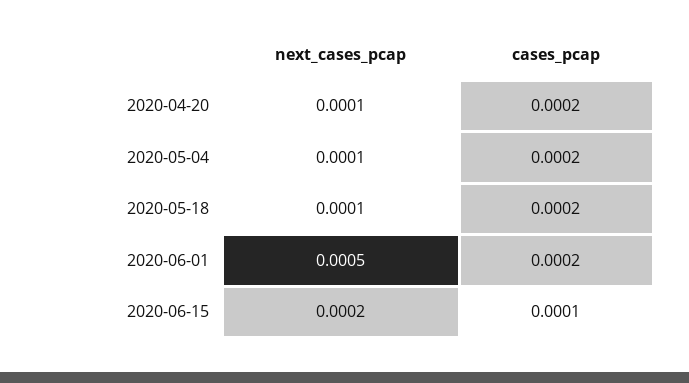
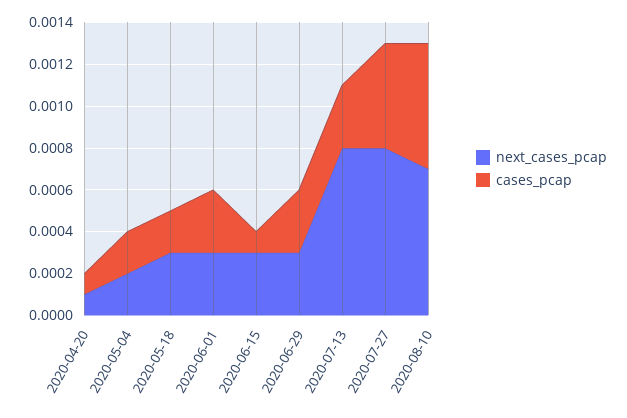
cases_pcap, 2020-04-20: 0.0002 -> 0.0001
next_cases_pcap, 2020-05-04: 0.0001 -> 0.0002
next_cases_pcap, 2020-05-18: 0.0001 -> 0.0003
next_cases_pcap, 2020-06-01: 0.0005 -> 0.0003
cases_pcap, 2020-06-01: 0.0002 -> 0.0003
next_cases_pcap, 2020-06-15: 0.0002 -> 0.0003
next_cases_pcap, 2020-06-29: none -> 0.0003
cases_pcap, 2020-06-29: none -> 0.0003
next_cases_pcap, 2020-07-13: none -> 0.0008
cases_pcap, 2020-07-13: none -> 0.0003
next_cases_pcap, 2020-07-27: none -> 0.0008
cases_pcap, 2020-07-27: none -> 0.0005
next_cases_pcap, 2020-08-10: none -> 0.0007
cases_pcap, 2020-08-10: none -> 0.0006

